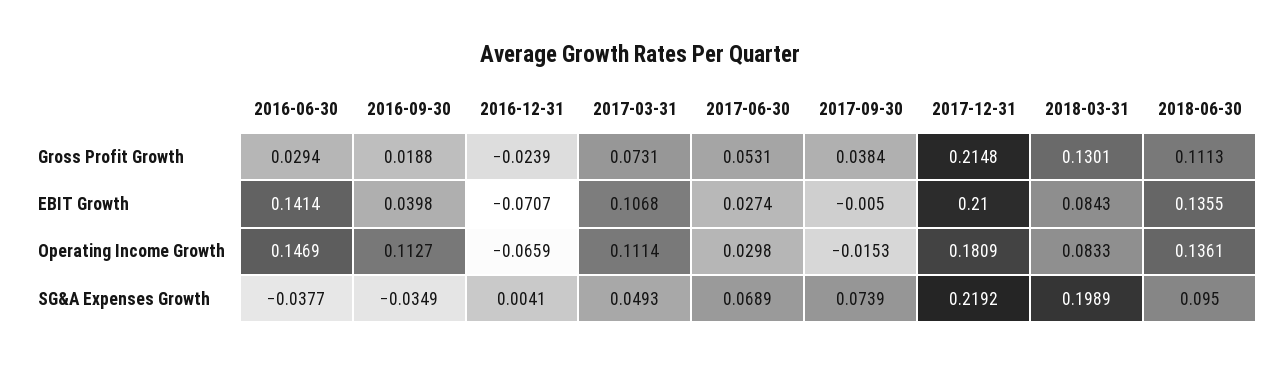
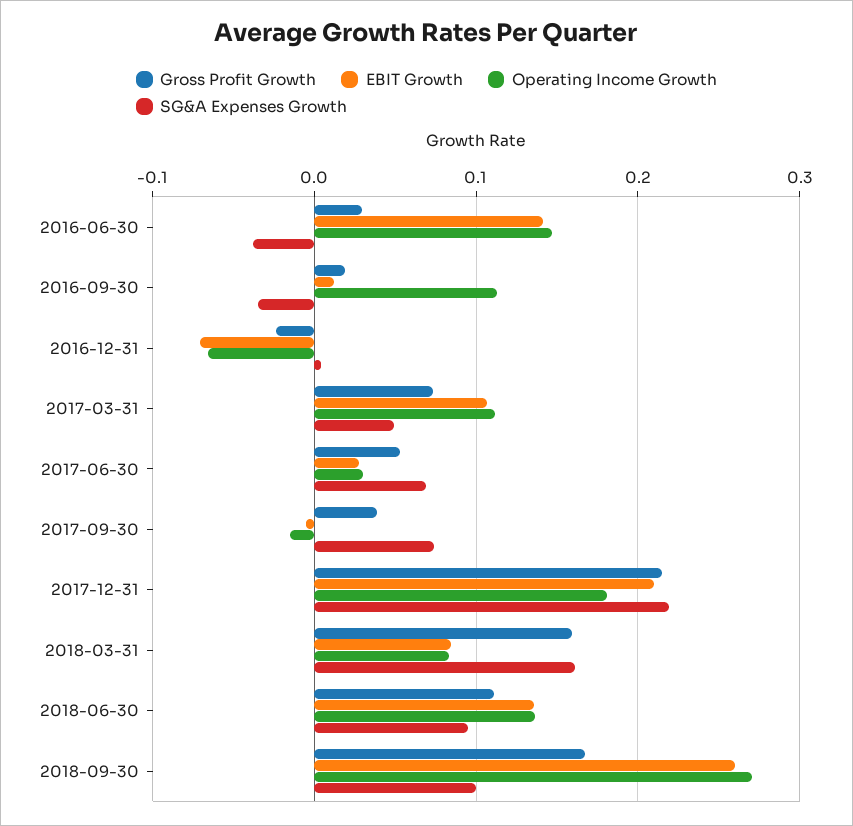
Gross Profit Growth, 2018-03-31: 0.1301 -> 0.16
EBIT Growth, 2016-09-30: 0.0398 -> 0.01
SG&A Expenses Growth, 2018-03-31: 0.1989 -> 0.16
Gross Profit Growth, 2018-09-30: none -> 0.17
EBIT Growth, 2018-09-30: none -> 0.26
Operating Income Growth, 2018-09-30: none -> 0.27
SG&A Expenses Growth, 2018-09-30: none -> 0.1

